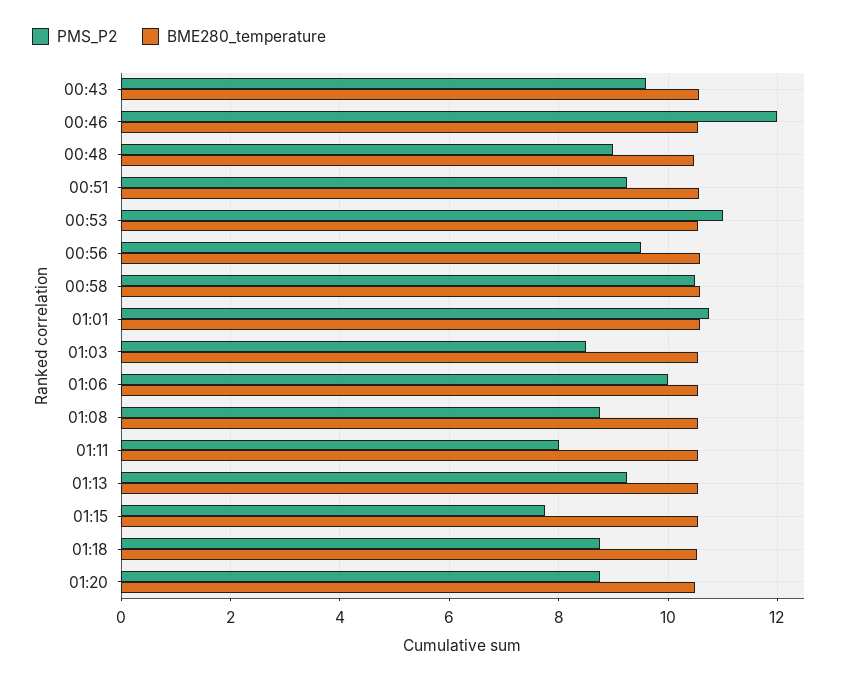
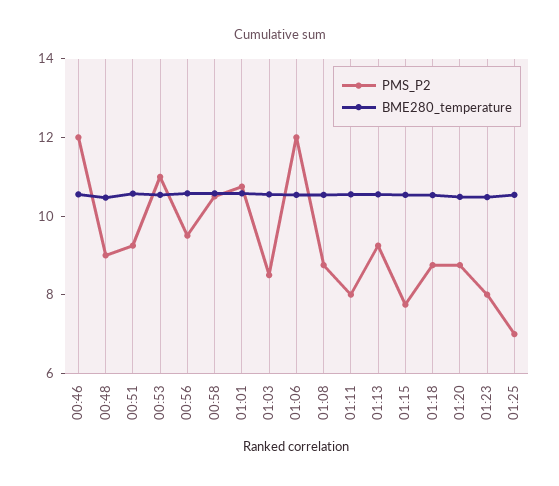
PMS_P2, 00:43: 9.6 -> none
BME280_temperature, 00:43: 10.6 -> none
PMS_P2, 01:06: 10 -> 12
PMS_P2, 01:23: none -> 8
BME280_temperature, 01:23: none -> 10.5
PMS_P2, 01:25: none -> 7
BME280_temperature, 01:25: none -> 10.5

